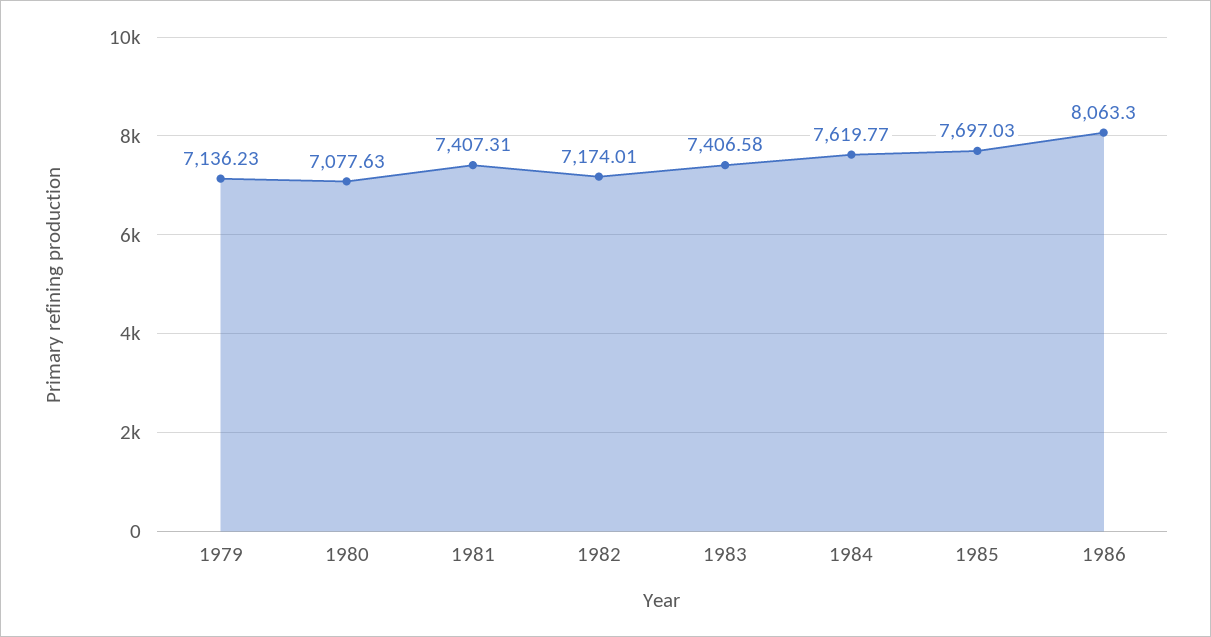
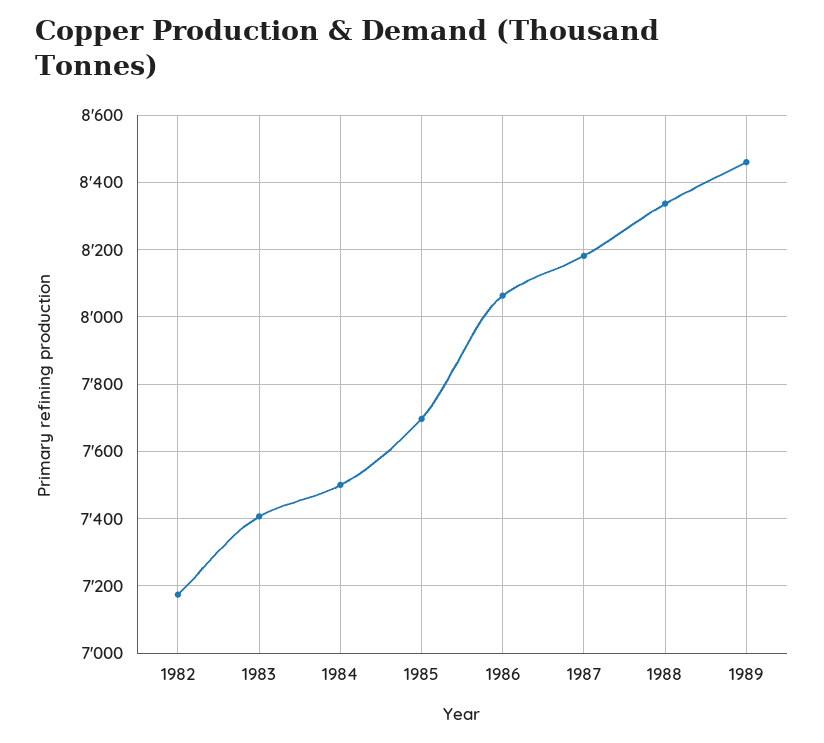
1979: 7136.23 -> none
1980: 7077.63 -> none
1981: 7407.31 -> none
1984: 7619.77 -> 7500
1987: none -> 8180
1988: none -> 8340
1989: none -> 8460

